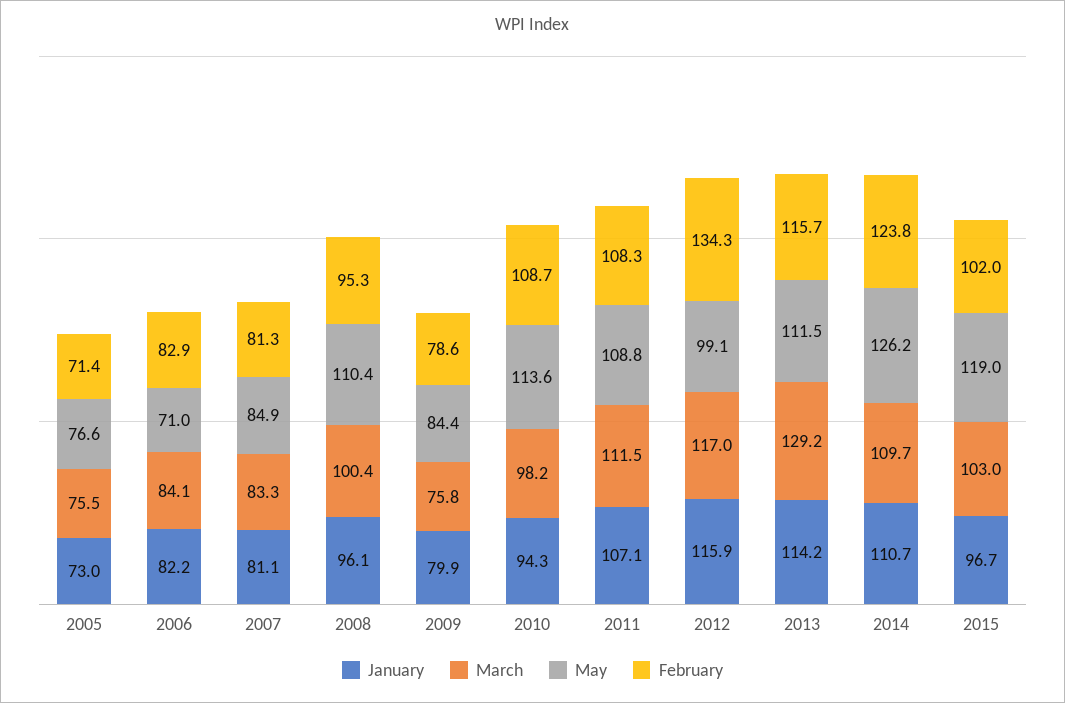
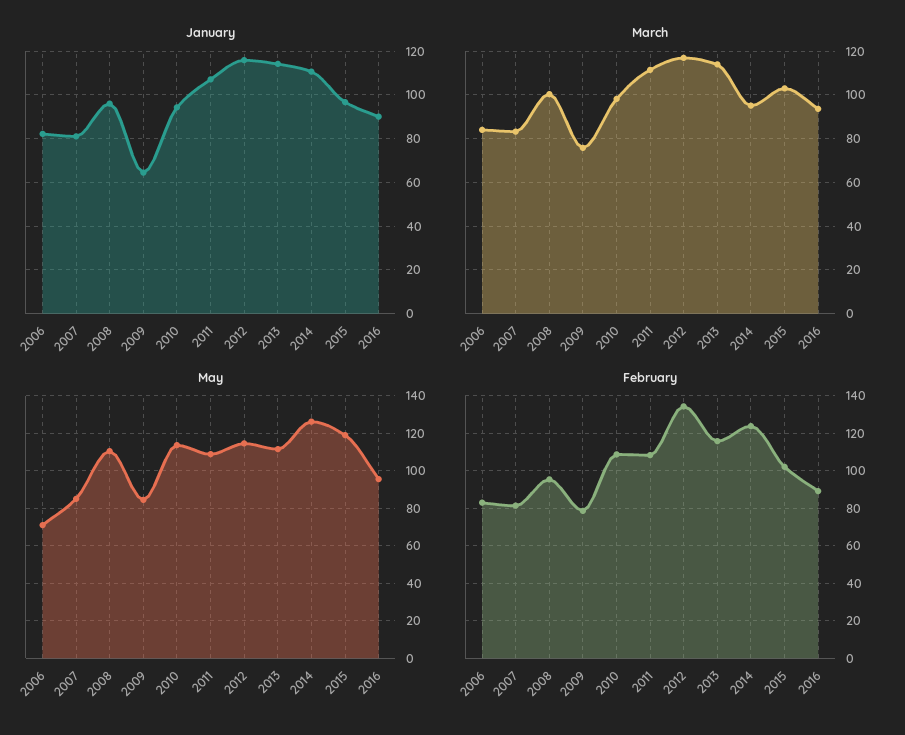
January, 2005: 73 -> none
March, 2005: 75.5 -> none
May, 2005: 76.6 -> none
February, 2005: 71.4 -> none
January, 2009: 79.9 -> 65
May, 2012: 99.1 -> 115
March, 2013: 129.2 -> 115
March, 2014: 109.7 -> 95
January, 2016: none -> 90
March, 2016: none -> 95
May, 2016: none -> 95
February, 2016: none -> 90

